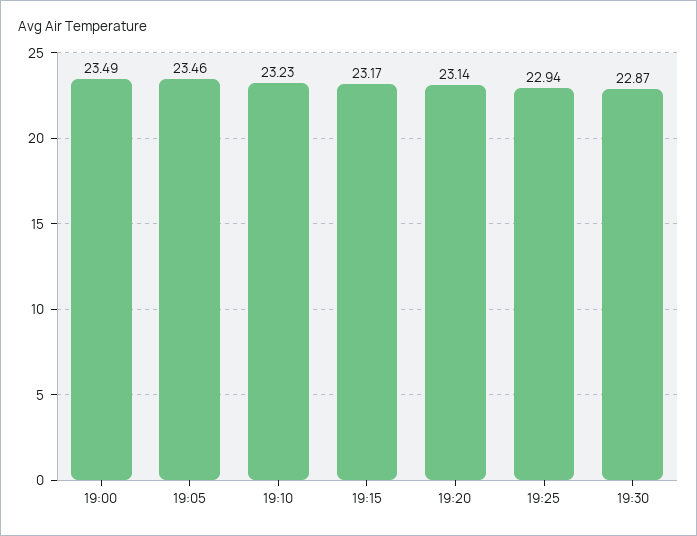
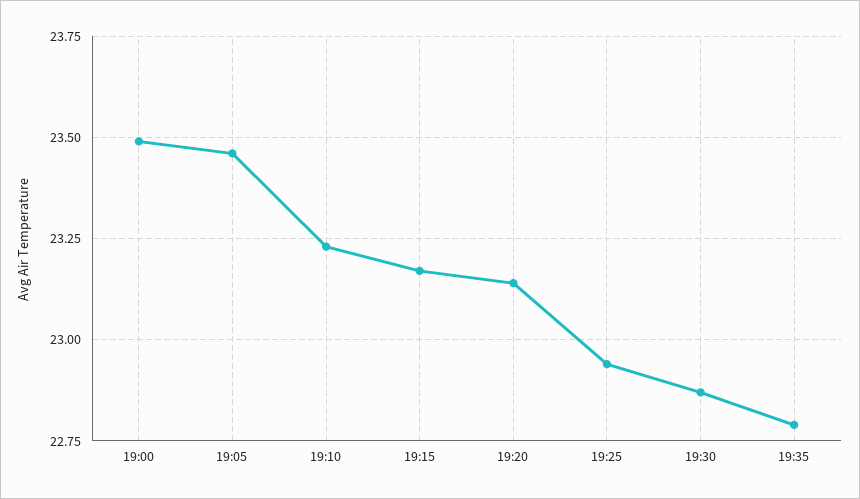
19:35: none -> 22.8

